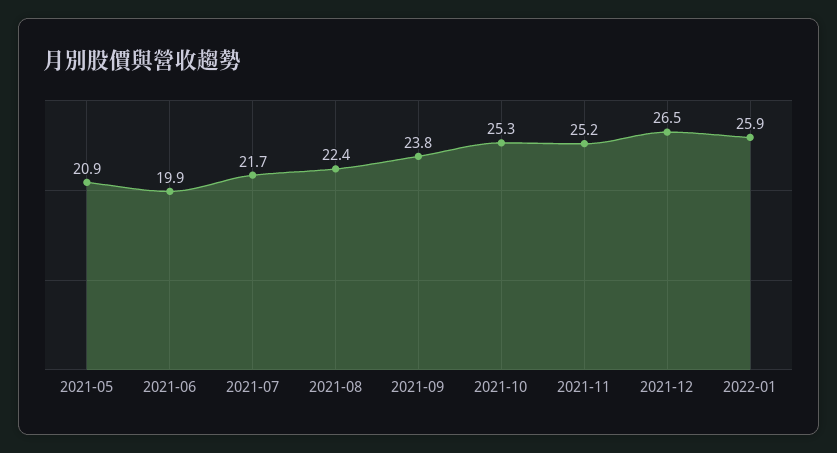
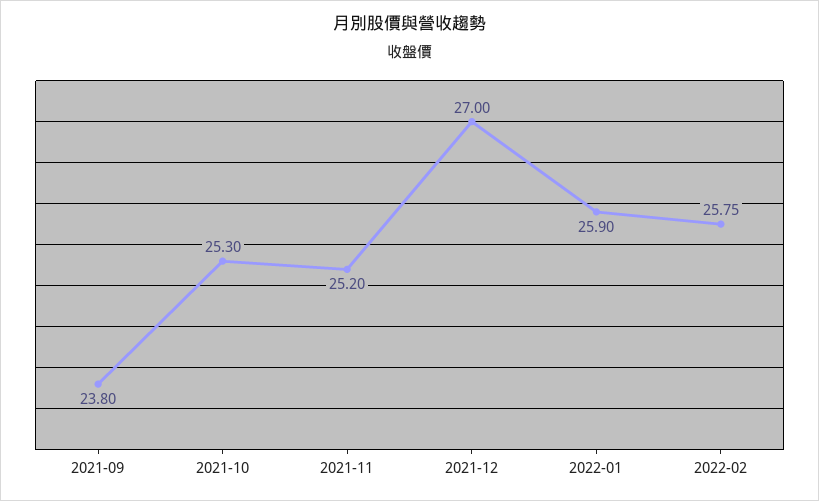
2021-05: 20.9 -> none
2021-06: 19.9 -> none
2021-07: 21.7 -> none
2021-08: 22.4 -> none
2021-12: 26.5 -> 27
2022-02: none -> 25.75

